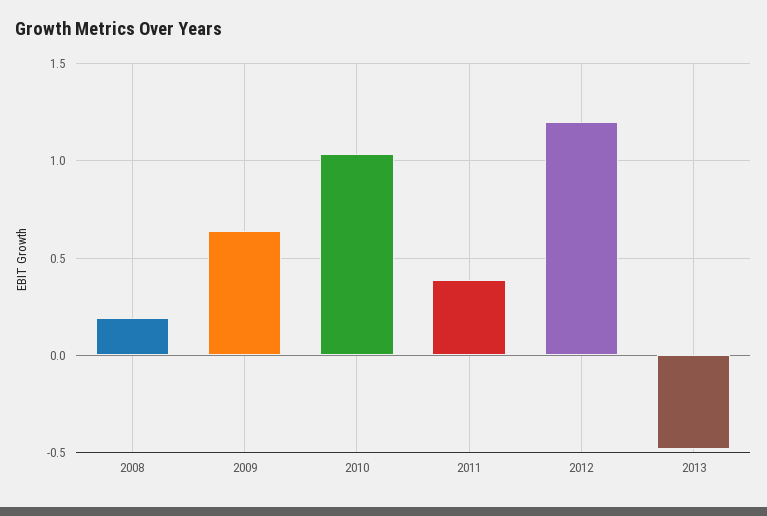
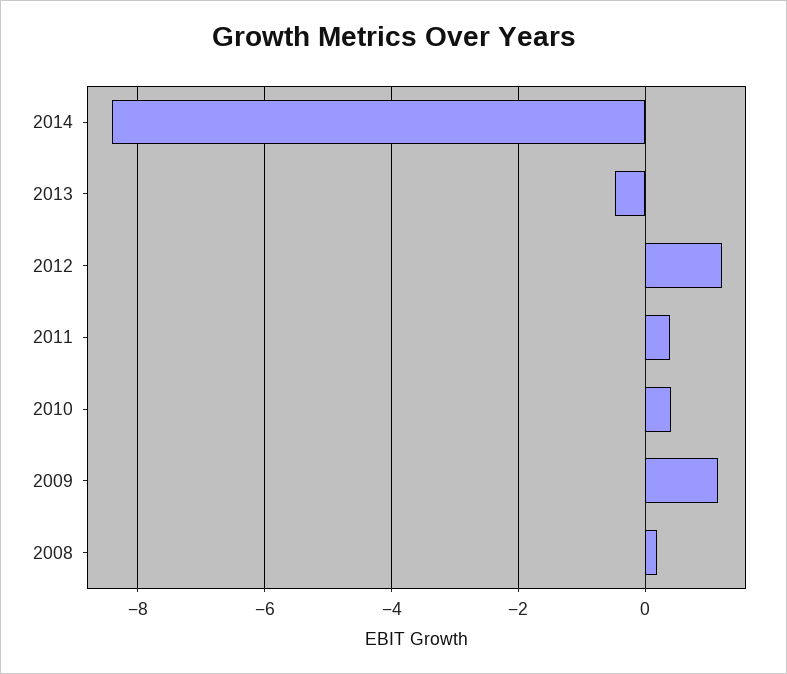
2009: 0.65 -> 1.2
2010: 1.05 -> 0.4
2014: none -> -8.4

